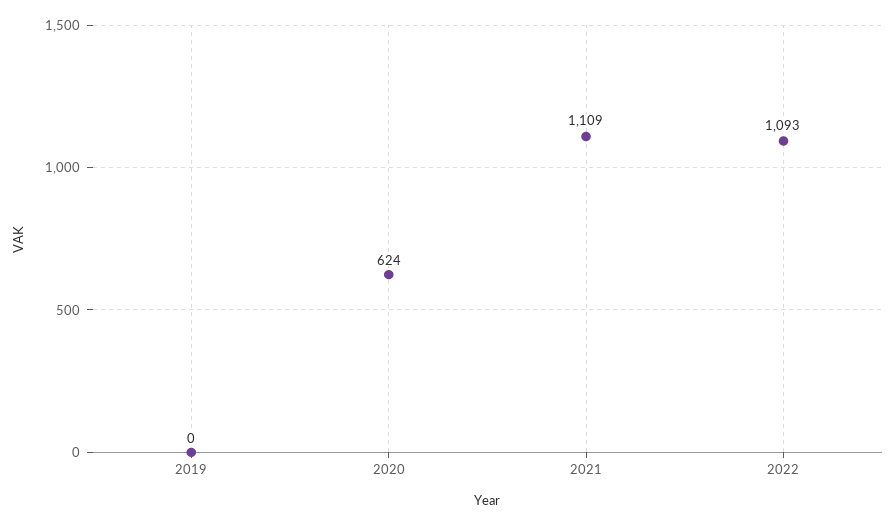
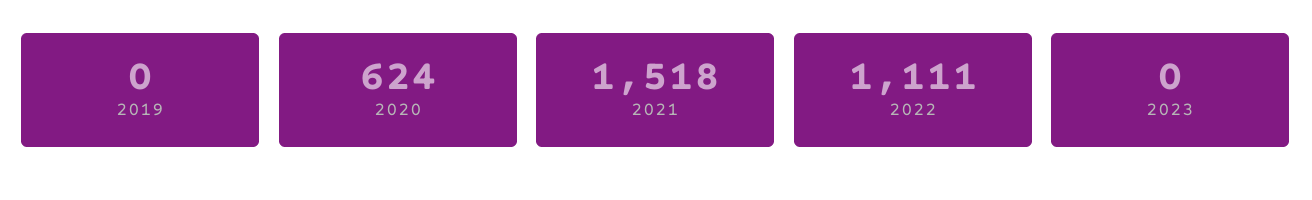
2021: 1109 -> 1518
2022: 1093 -> 1111
2023: none -> 0

